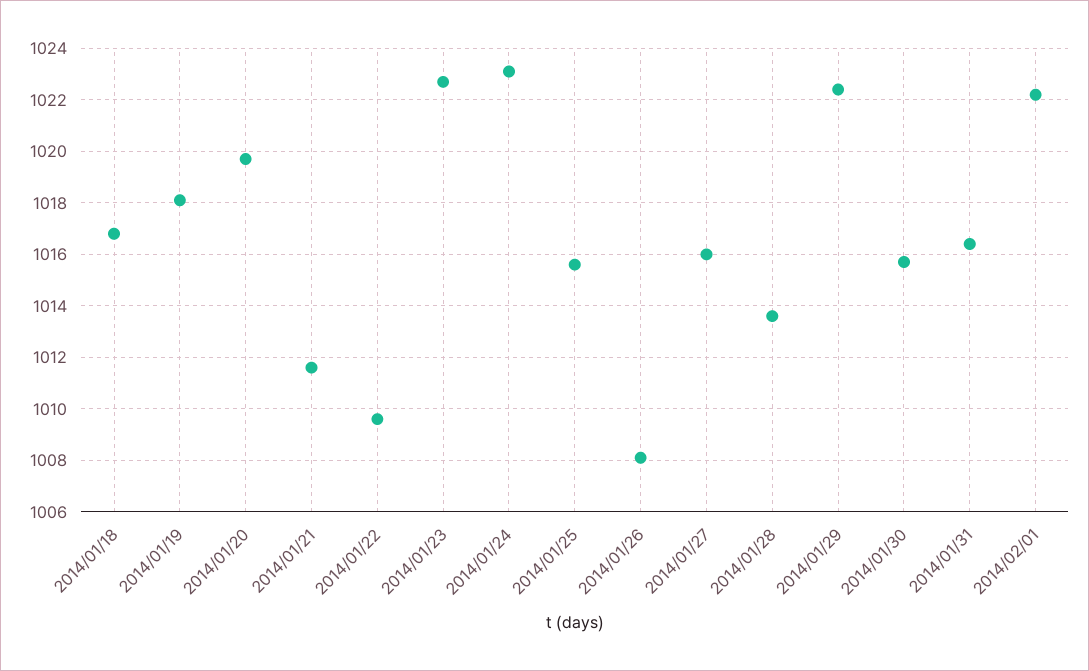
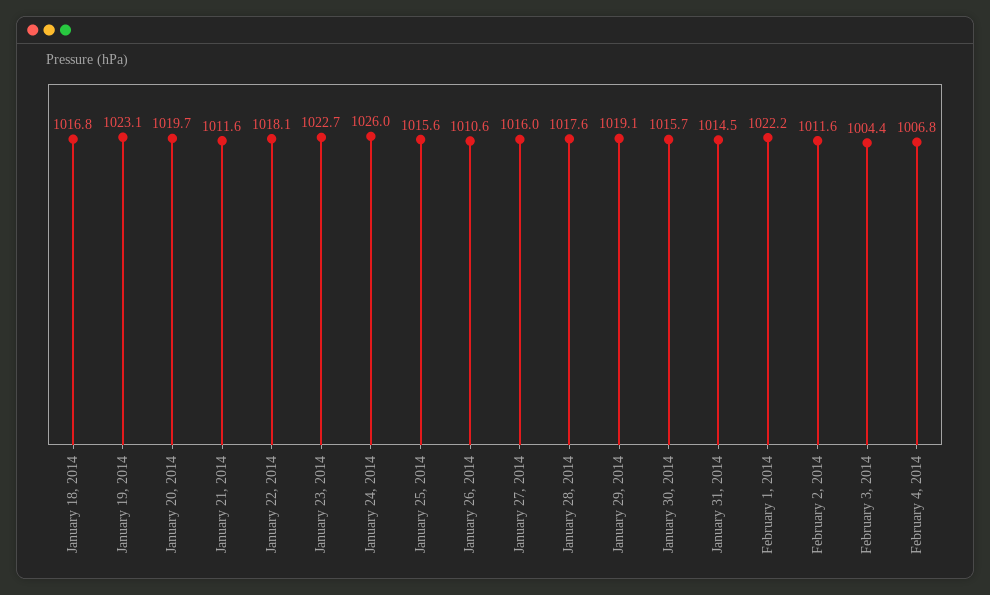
2014/01/19: 1018 -> 1023.1
2014/01/22: 1009.5 -> 1018.1
2014/01/24: 1023 -> 1026
2014/01/26: 1008 -> 1010.6
2014/01/28: 1013.5 -> 1017.6
2014/01/29: 1022.5 -> 1019.1
2014/01/31: 1016.5 -> 1014.5
February 2, 2014: none -> 1011.6
February 3, 2014: none -> 1004.4
February 4, 2014: none -> 1006.8

